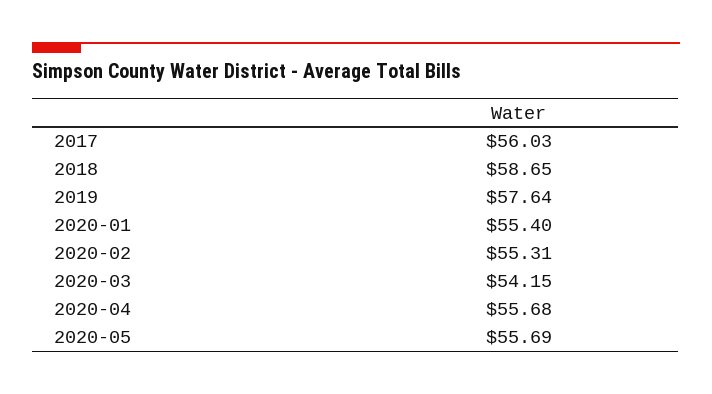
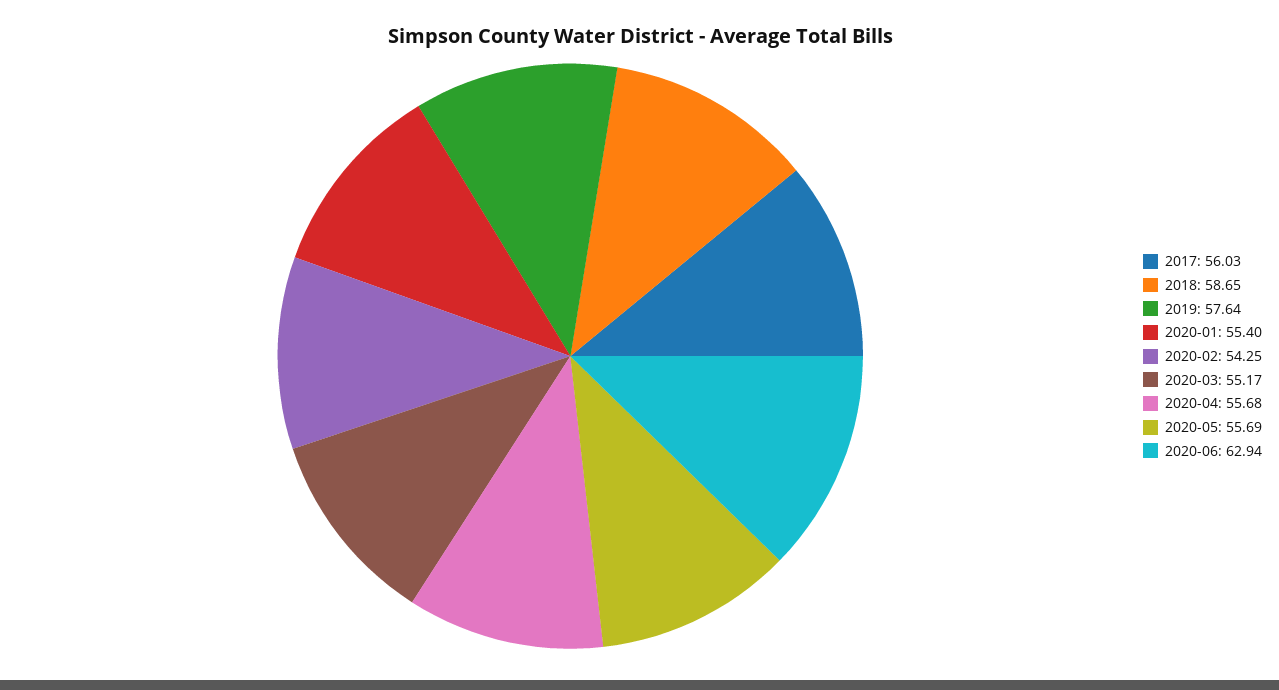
2020-02: 55.31 -> 54.25
2020-03: 54.15 -> 55.17
2020-06: none -> 62.94

